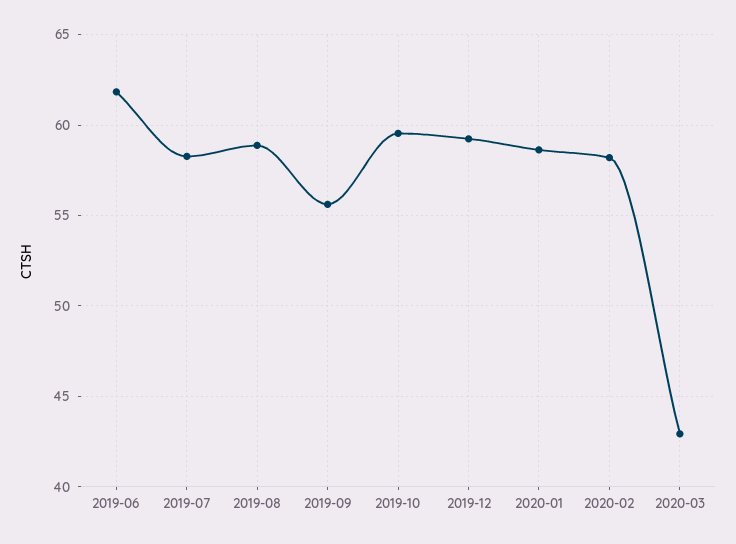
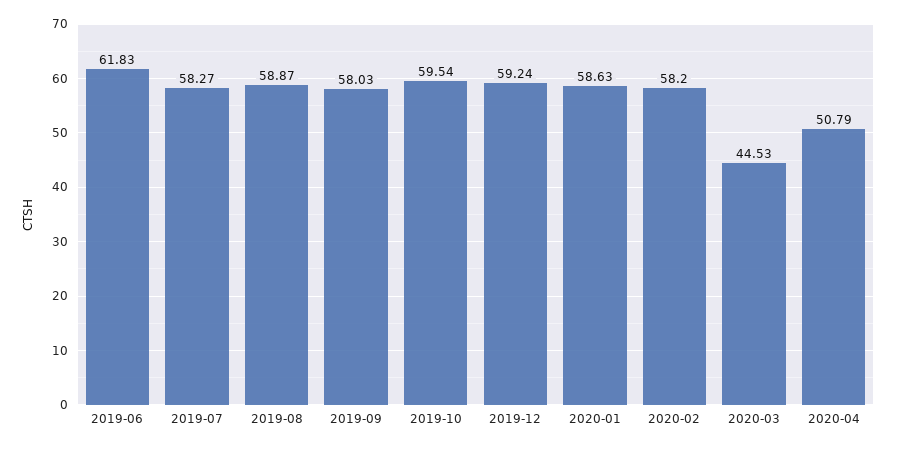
2019-09: 55.5 -> 58.03
2020-03: 43 -> 44.53
2020-04: none -> 50.79

